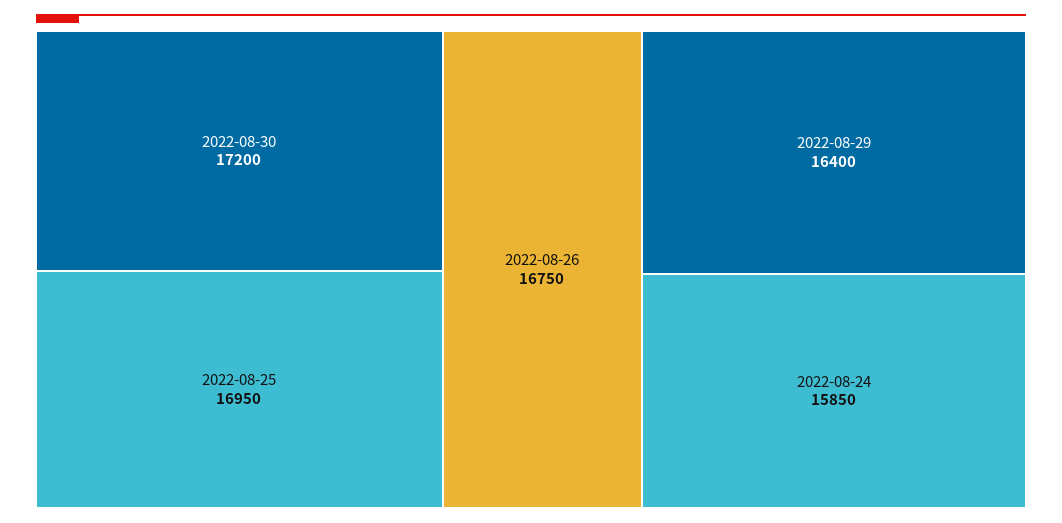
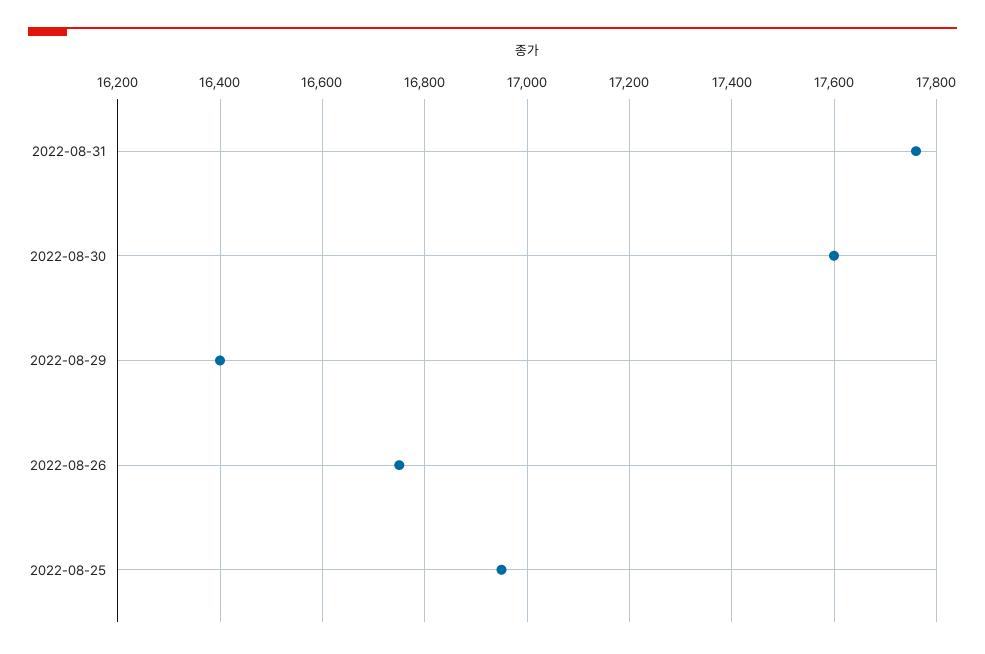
2022-08-30: 17200 -> 17600
2022-08-24: 15850 -> none
2022-08-31: none -> 17760

